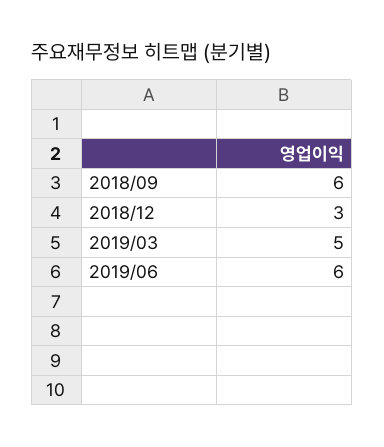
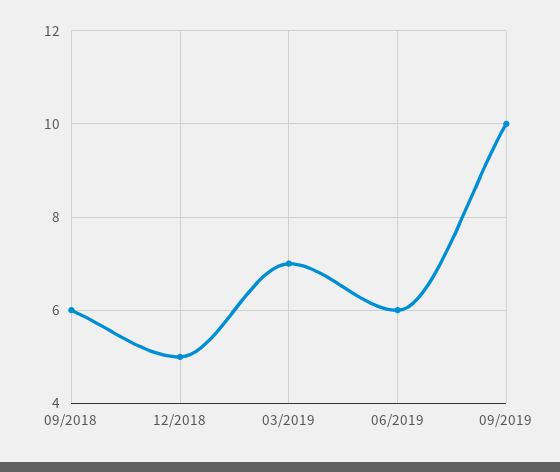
2018/12: 3 -> 5
2019/03: 5 -> 7
09/2019: none -> 10

